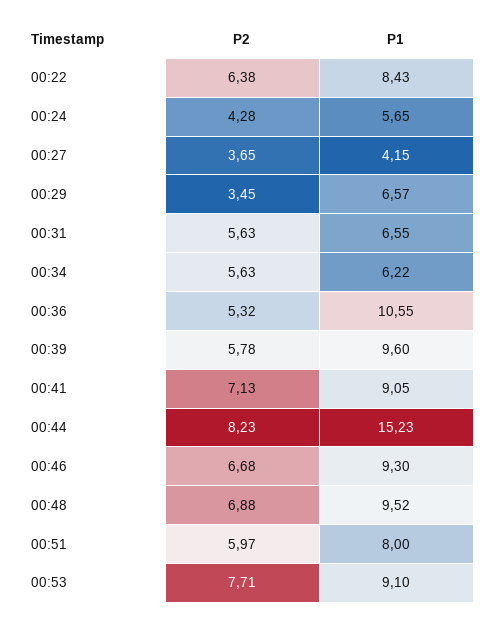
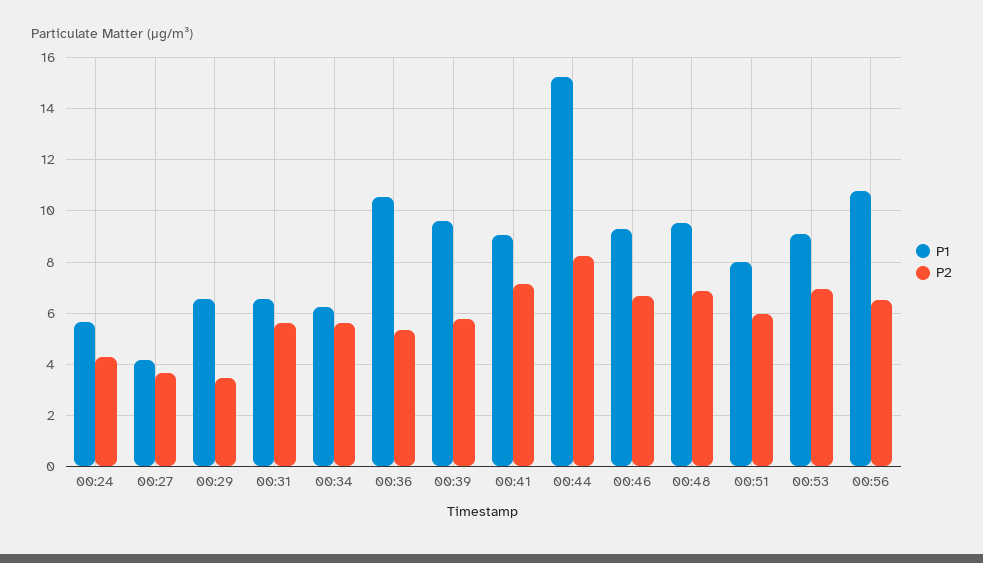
P2, 00:22: 6.38 -> none
P1, 00:22: 8.43 -> none
P2, 00:53: 7.71 -> 7
P1, 00:56: none -> 10.75
P2, 00:56: none -> 6.5

